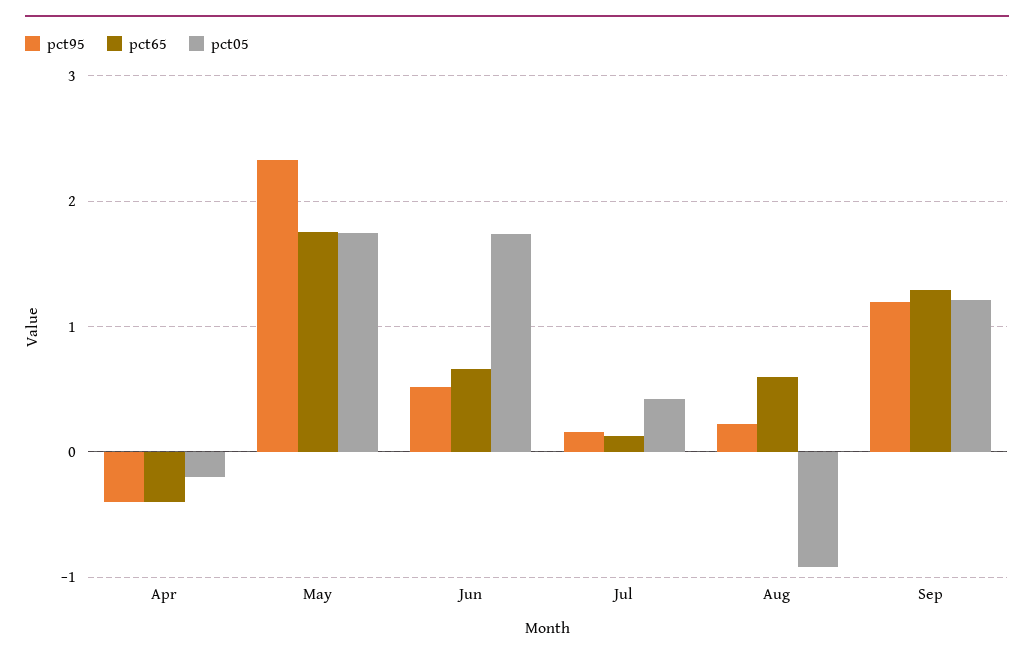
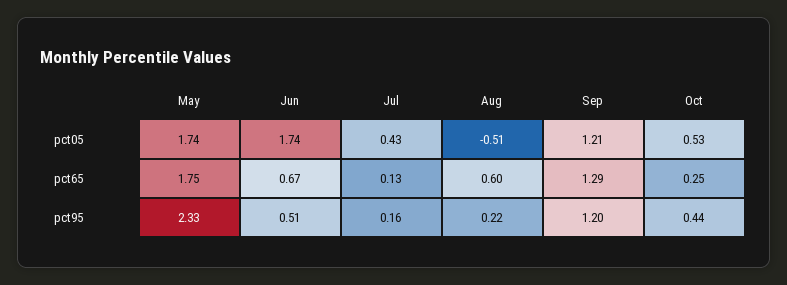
pct95, Apr: -0.4 -> none
pct65, Apr: -0.4 -> none
pct05, Apr: -0.2 -> none
pct05, Aug: -0.9 -> -0.51
pct05, Oct: none -> 0.53
pct65, Oct: none -> 0.25
pct95, Oct: none -> 0.44

